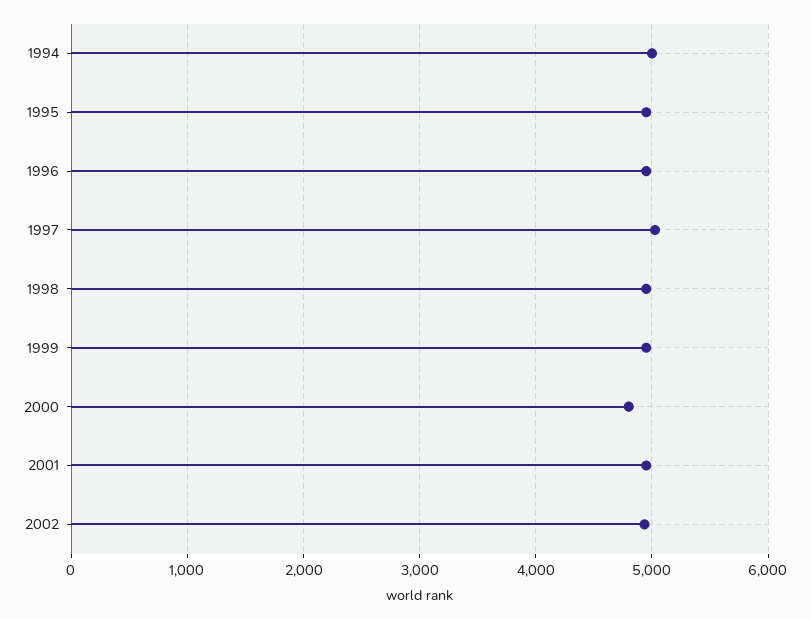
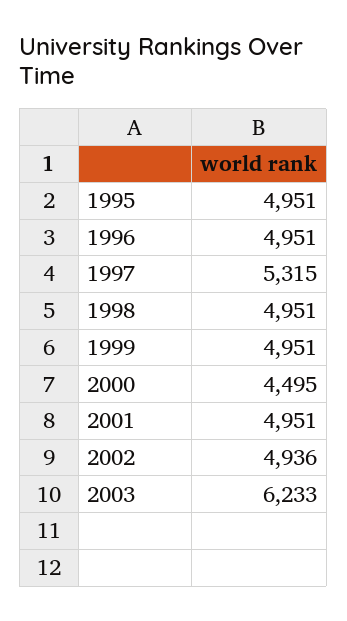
1994: 5000 -> none
1997: 5000 -> 5315
2000: 4800 -> 4495
2003: none -> 6233

